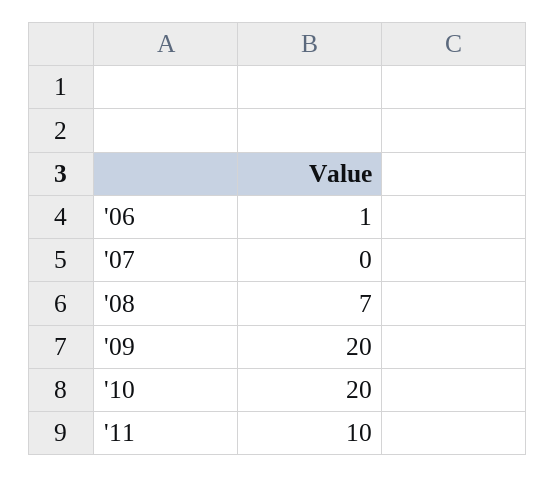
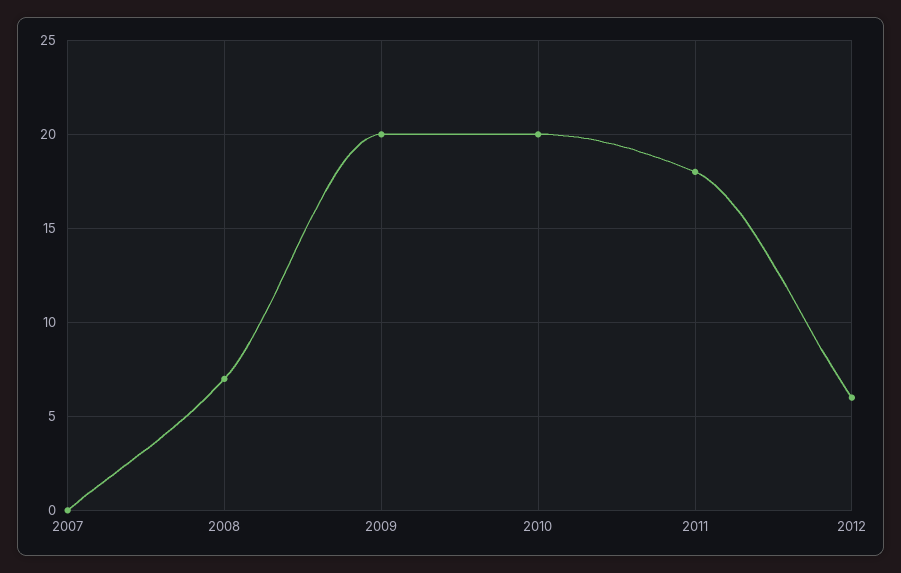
'06: 1 -> none
'11: 10 -> 18
2012: none -> 6

